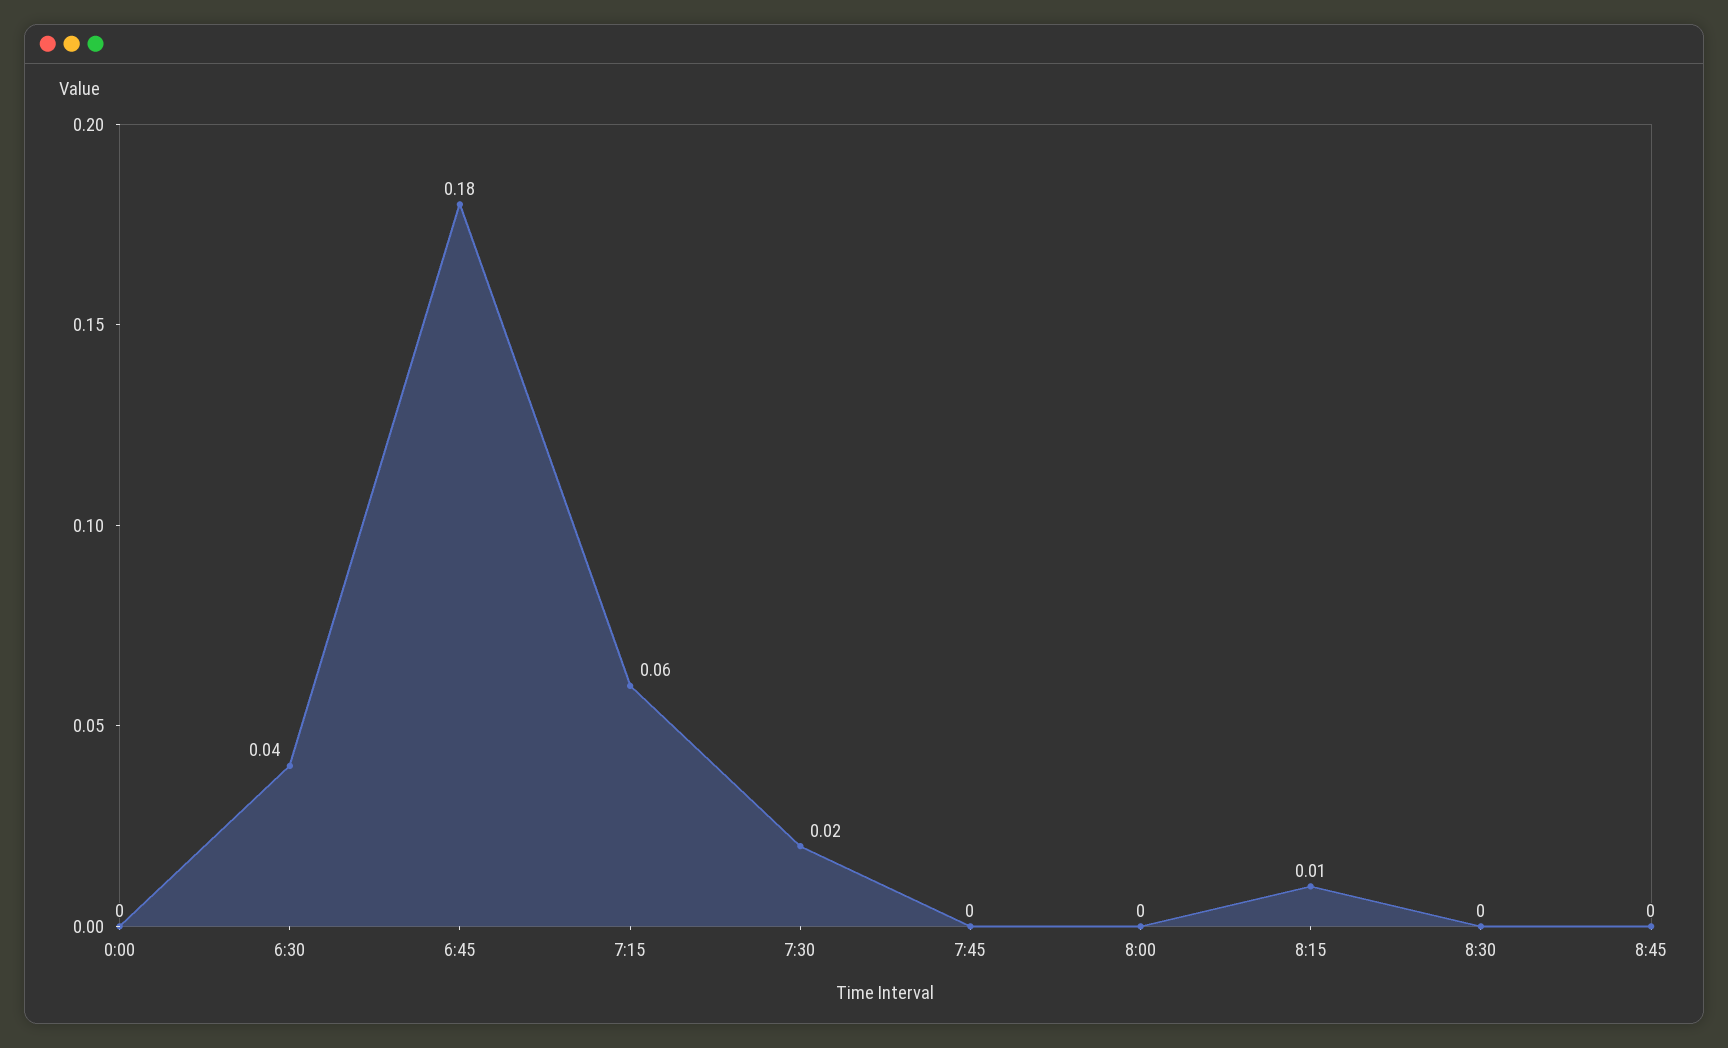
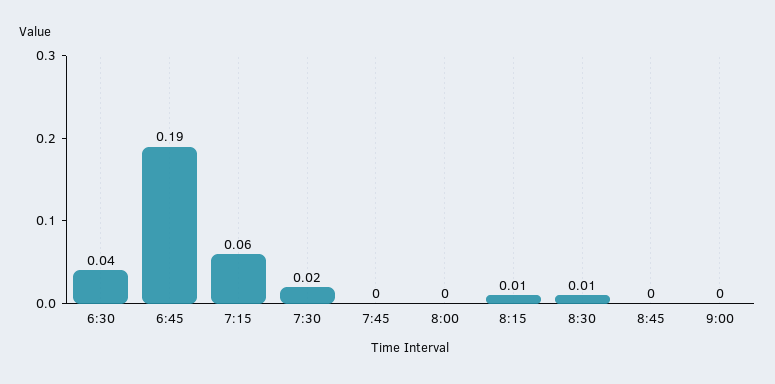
0:00: 0 -> none
6:45: 0.18 -> 0.19
8:30: 0 -> 0.01
9:00: none -> 0

